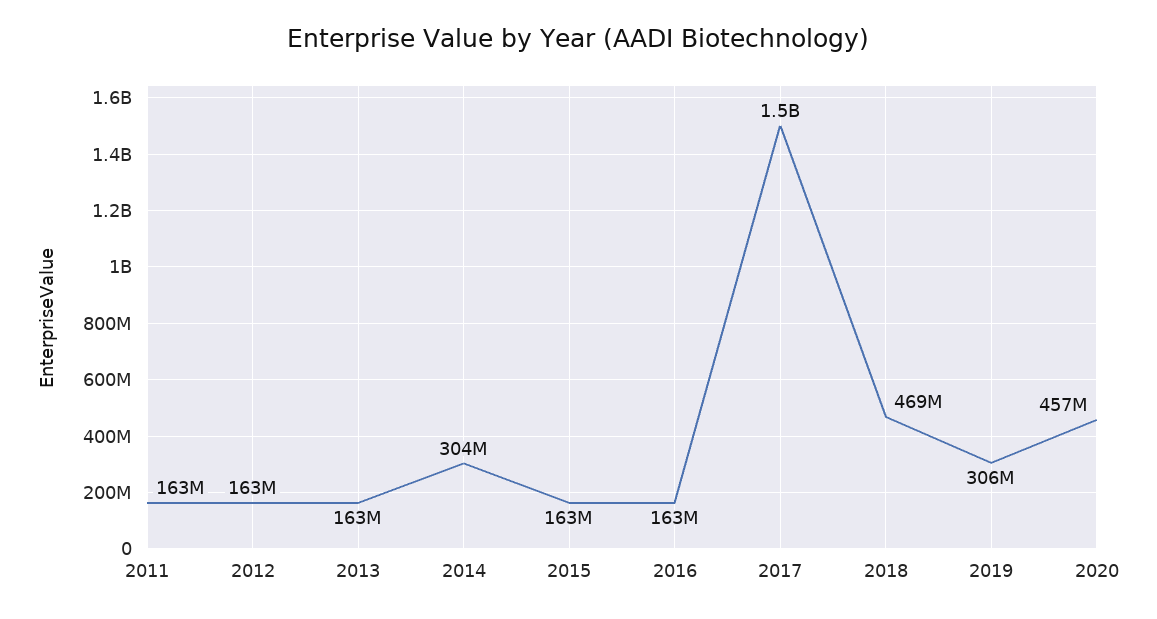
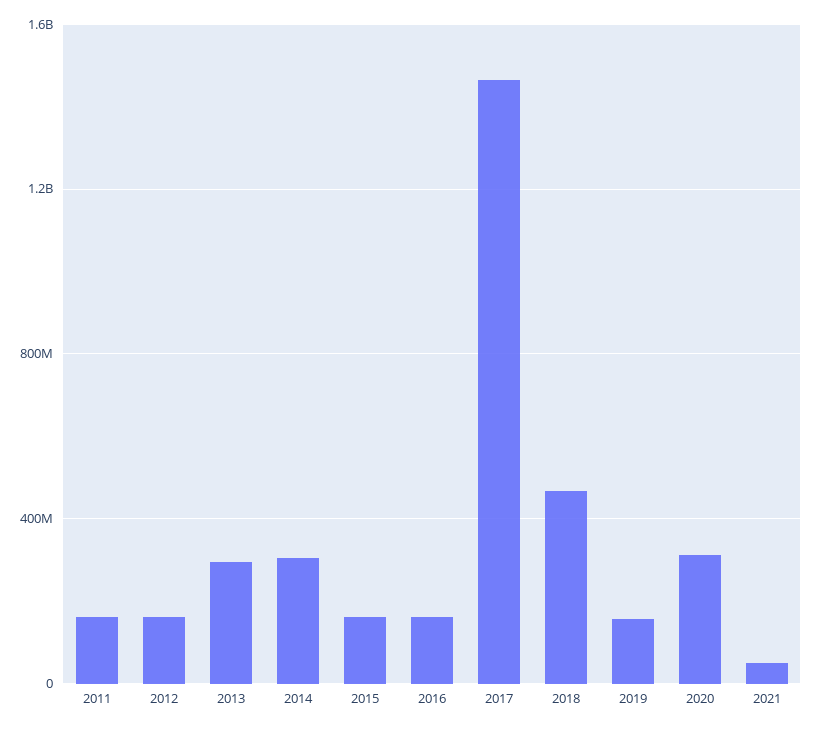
2013: 163000000 -> 300000000
2019: 306000000 -> 150000000
2020: 457000000 -> 300000000
2021: none -> 50000000

